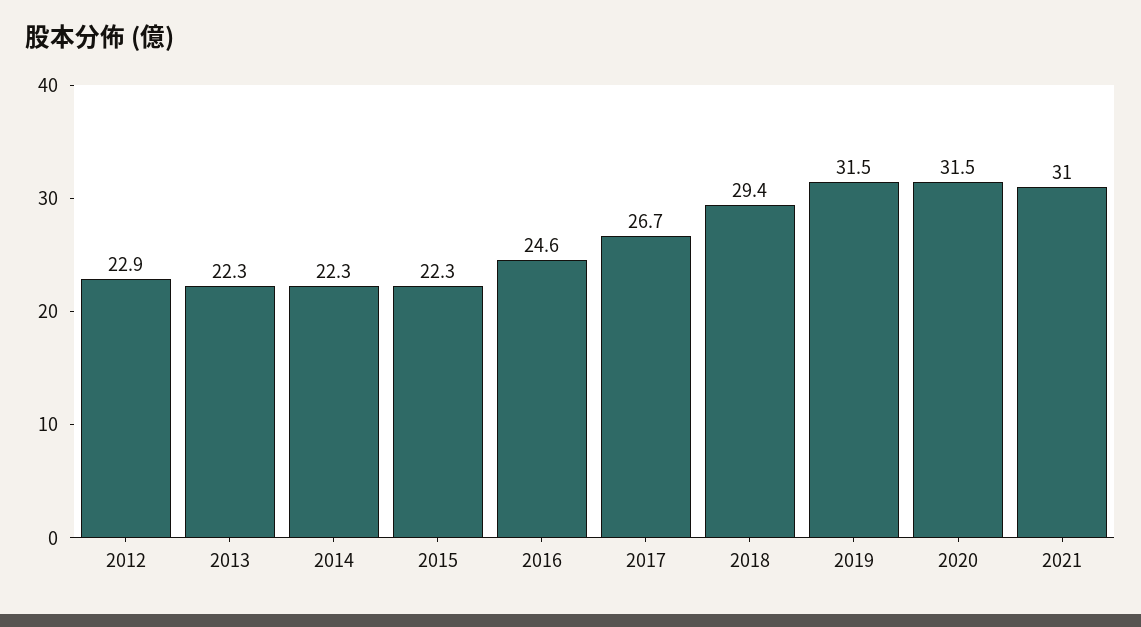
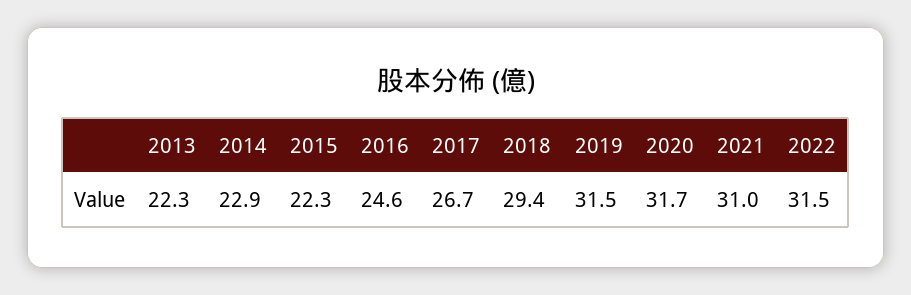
2012: 22.9 -> none
2014: 22.3 -> 22.9
2020: 31.5 -> 31.7
2022: none -> 31.5

